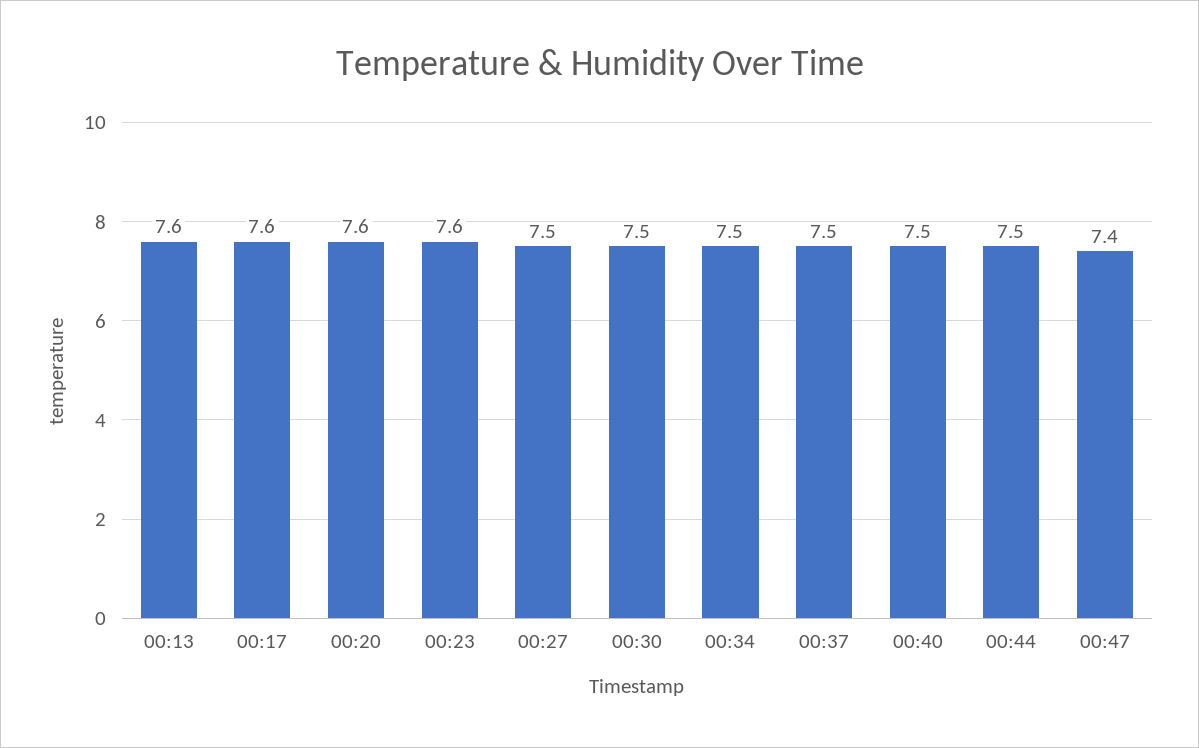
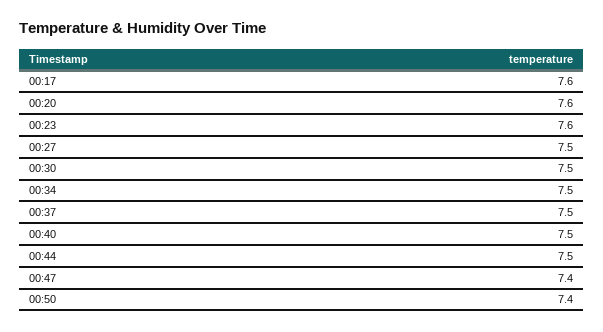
00:13: 7.6 -> none
00:50: none -> 7.4

